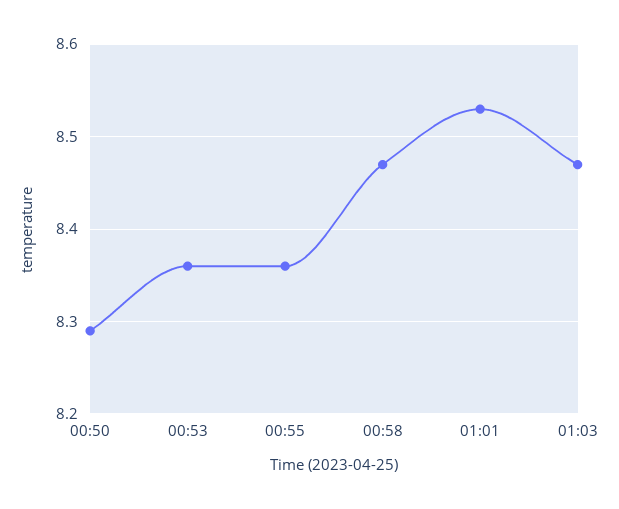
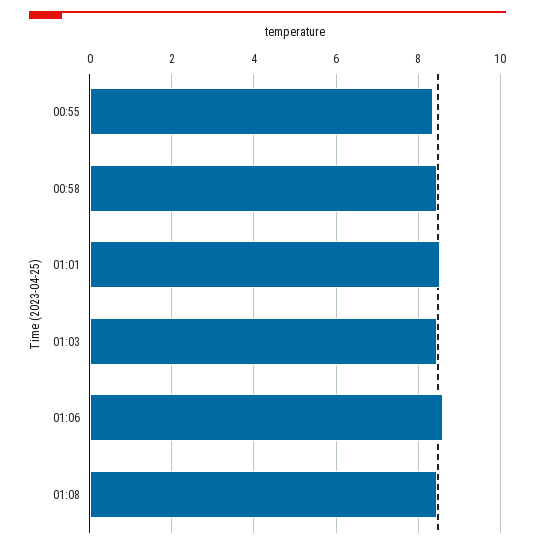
00:50: 8.29 -> none
00:53: 8.36 -> none
01:06: none -> 8.6
01:08: none -> 8.4

